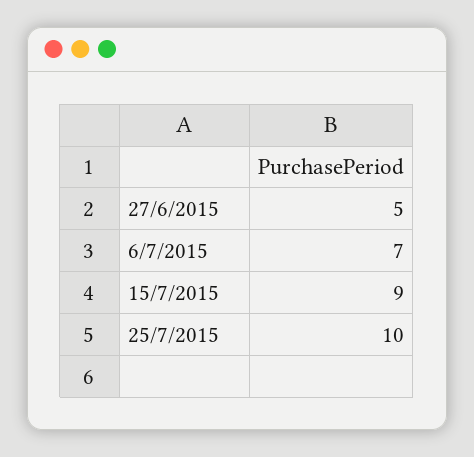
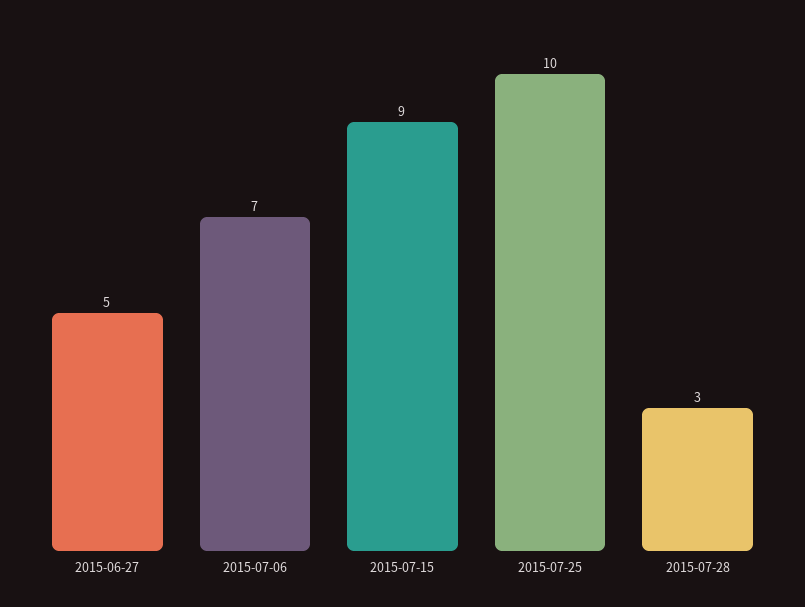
2015-07-28: none -> 3

